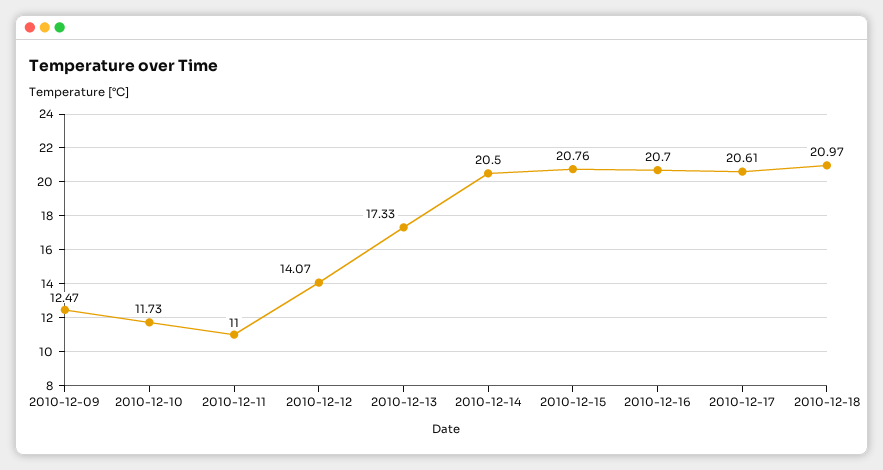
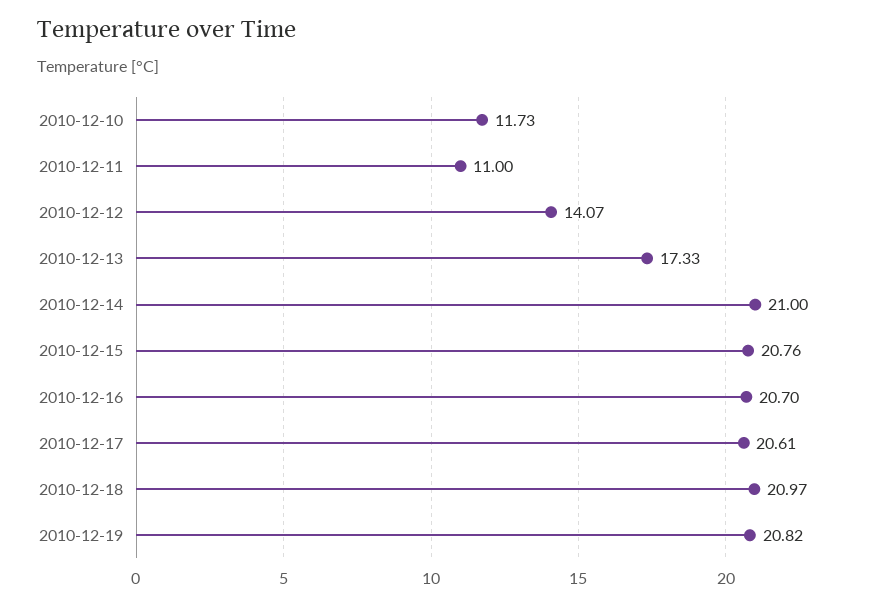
2010-12-09: 12.47 -> none
2010-12-14: 20.5 -> 21
2010-12-19: none -> 20.82

